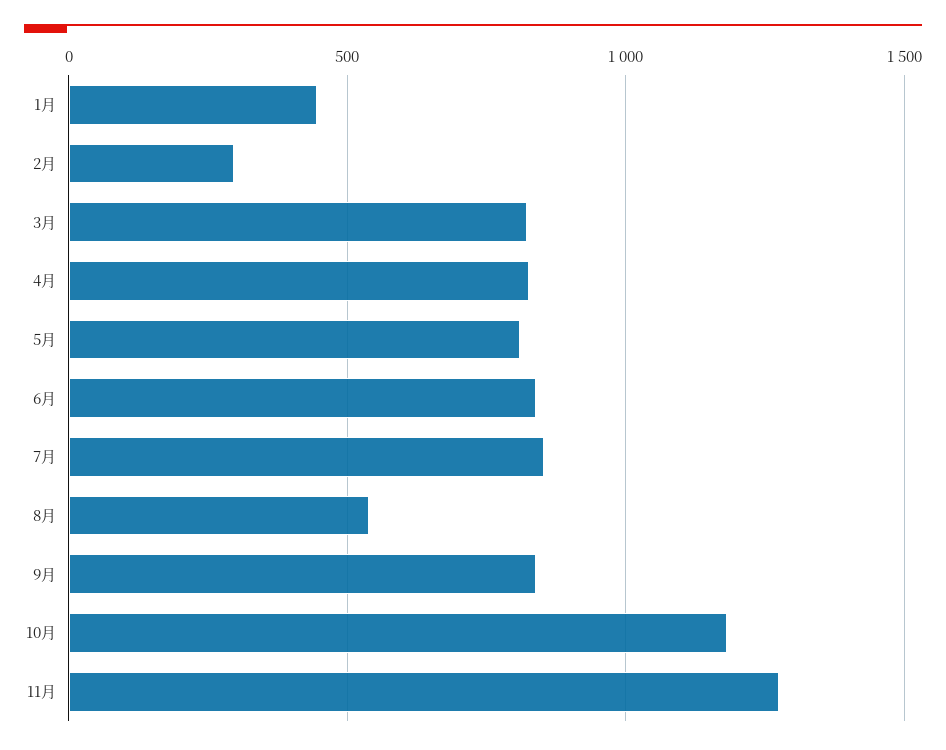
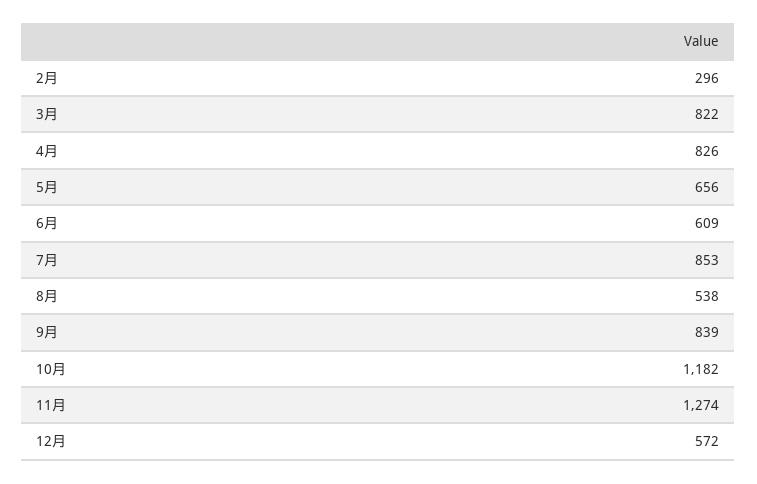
1月: 450 -> none
5月: 800 -> 656
6月: 850 -> 609
12月: none -> 572

